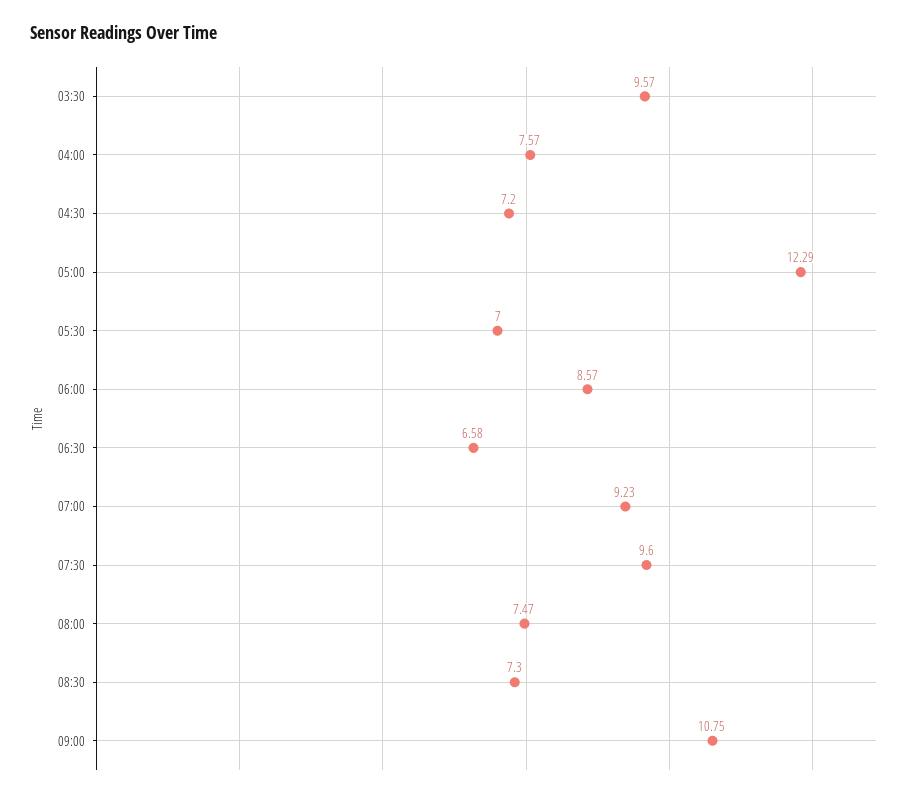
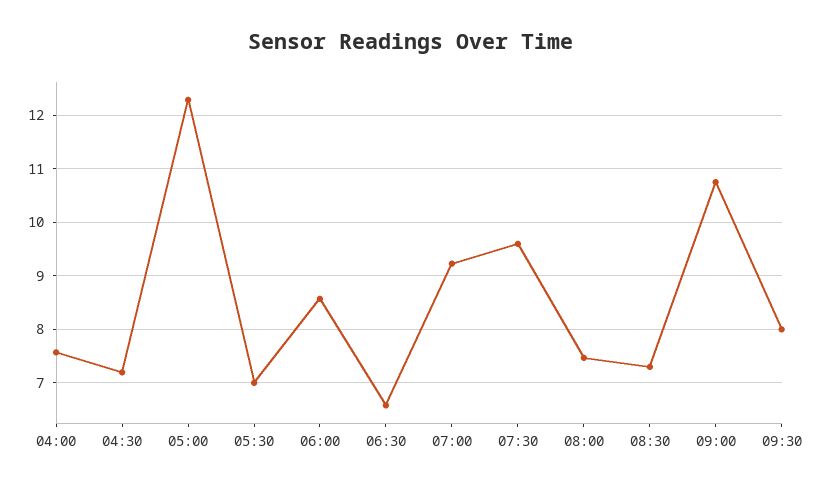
03:30: 9.57 -> none
09:30: none -> 8

